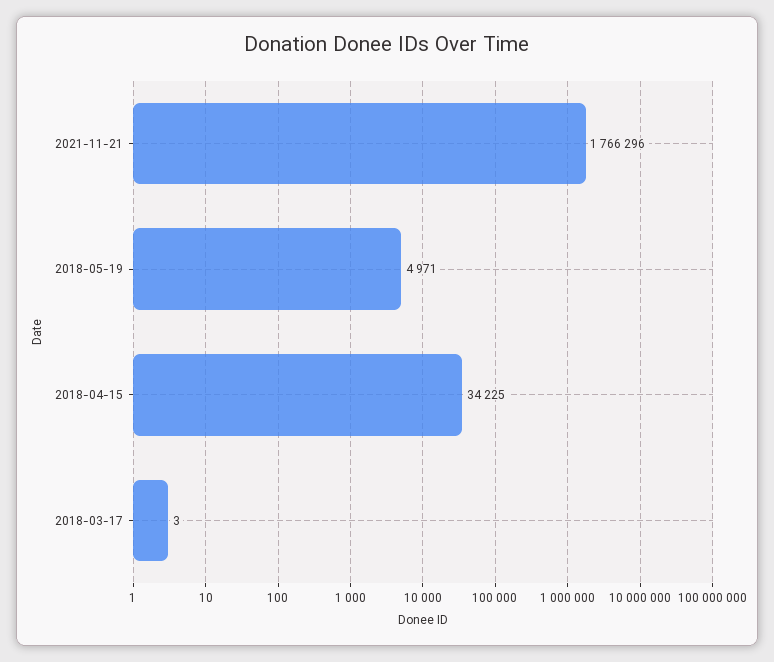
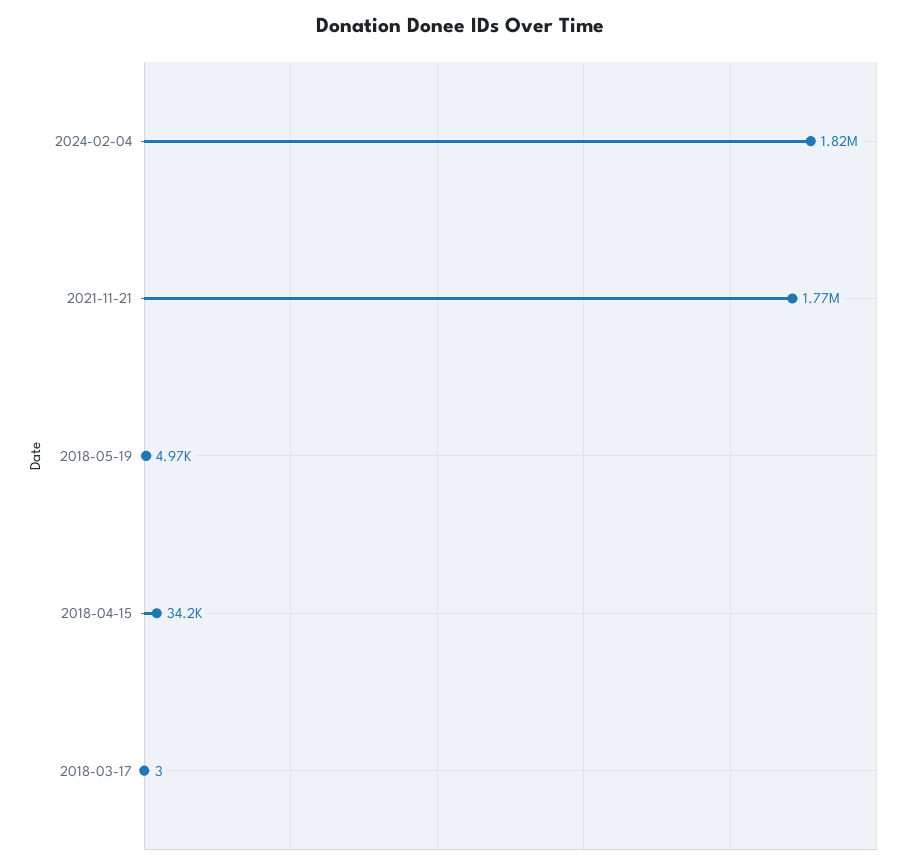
2024-02-04: none -> 1820000

